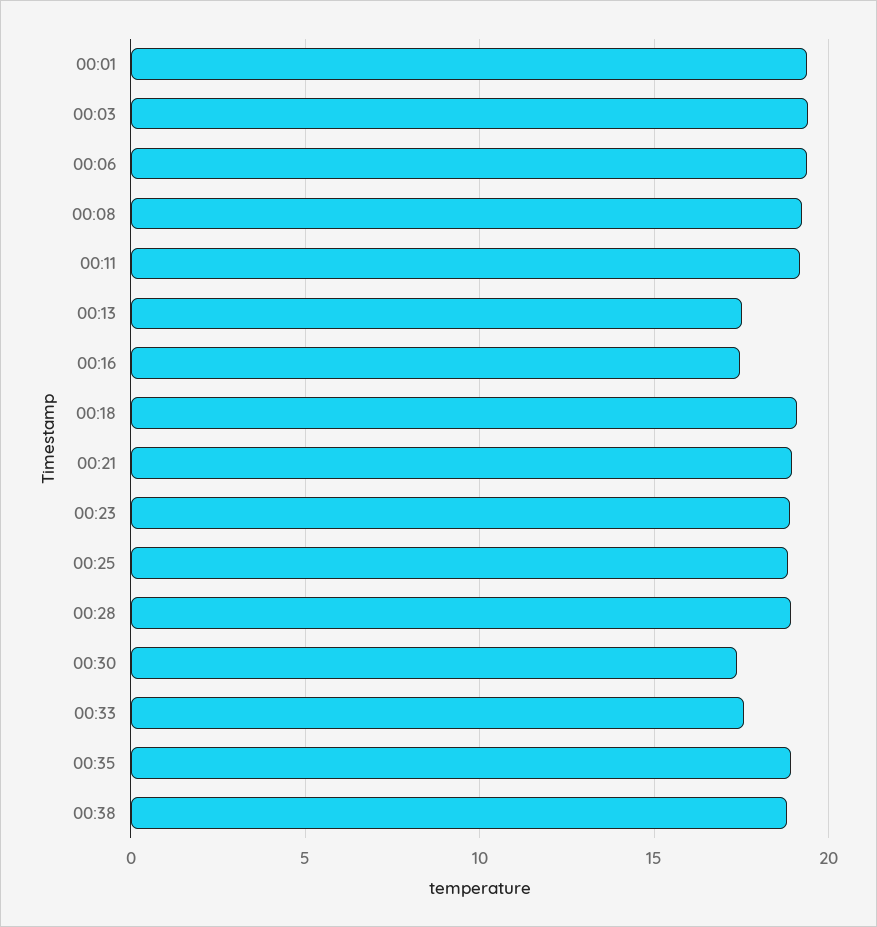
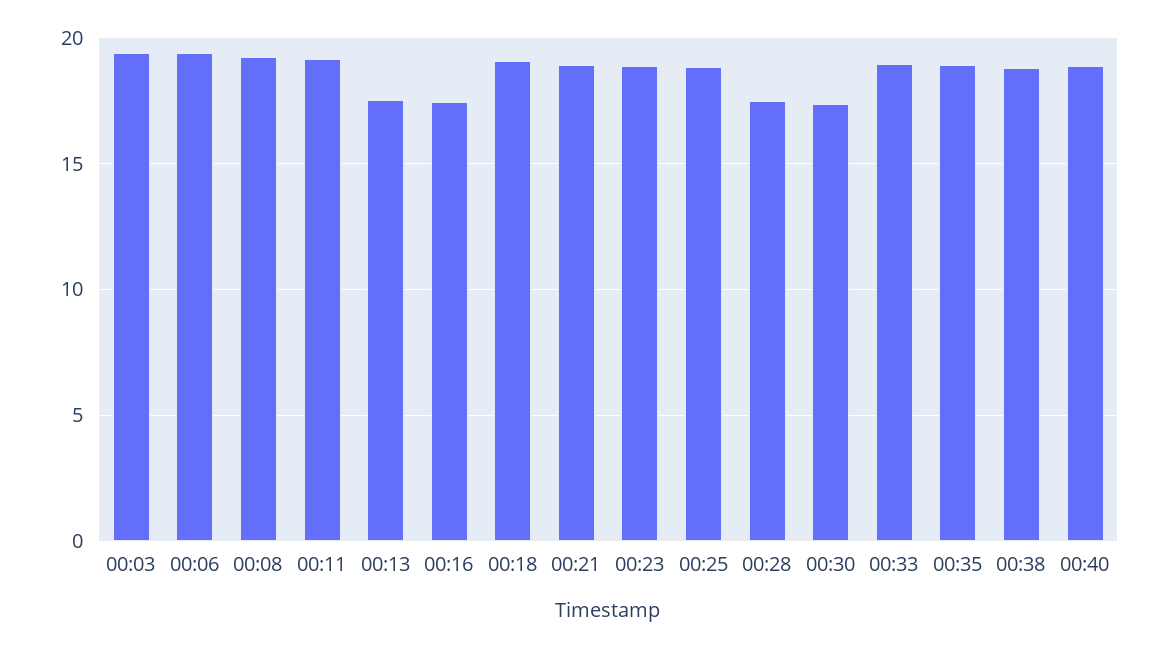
00:01: 19.5 -> none
00:28: 19 -> 17.5
00:33: 17.5 -> 19
00:40: none -> 19

